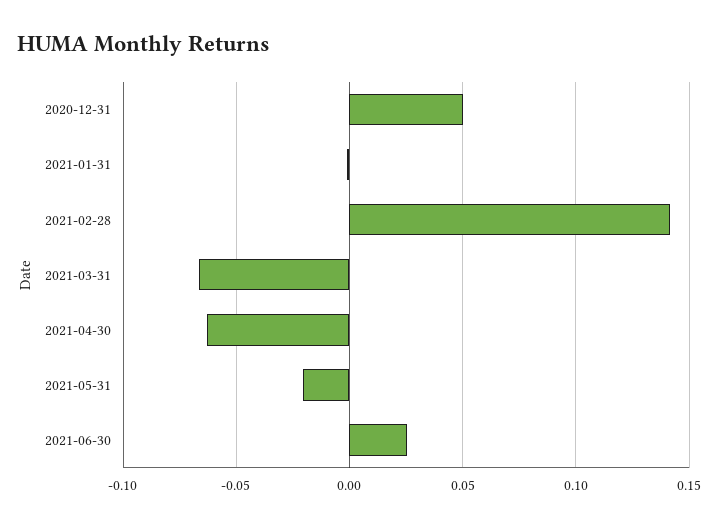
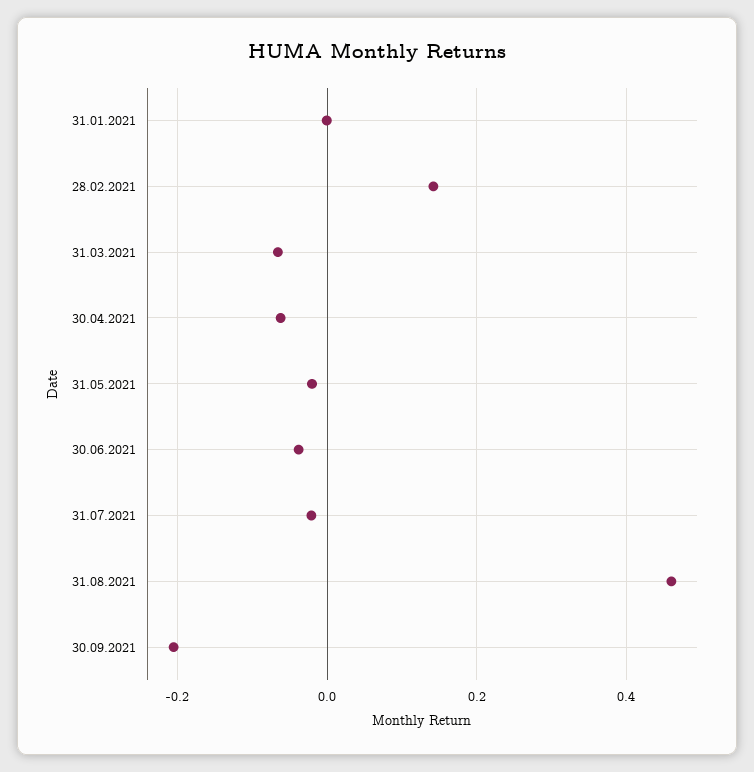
2020-12-31: 0.05 -> none
2021-06-30: 0.025 -> -0.04
31.07.2021: none -> -0.02
31.08.2021: none -> 0.46
30.09.2021: none -> -0.2

